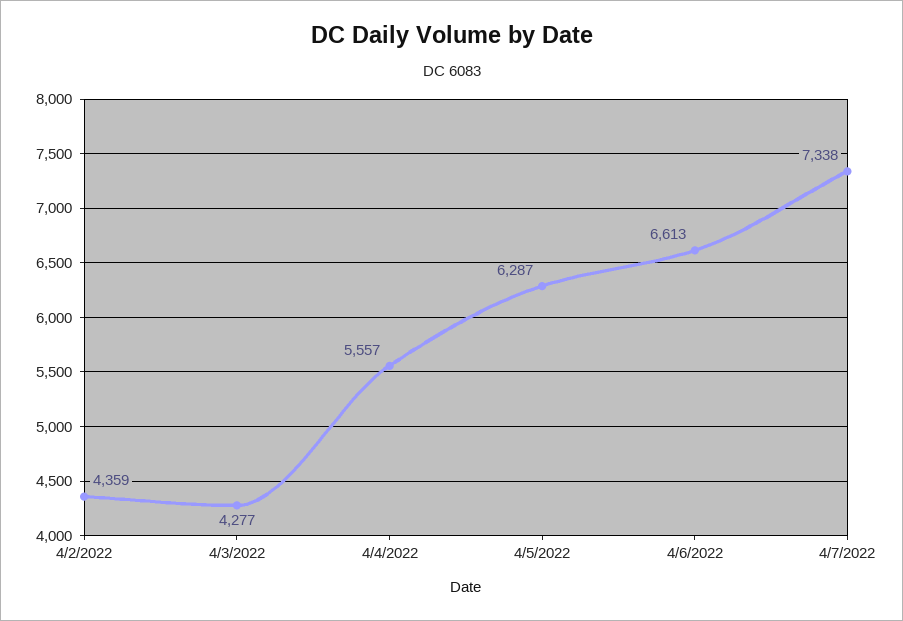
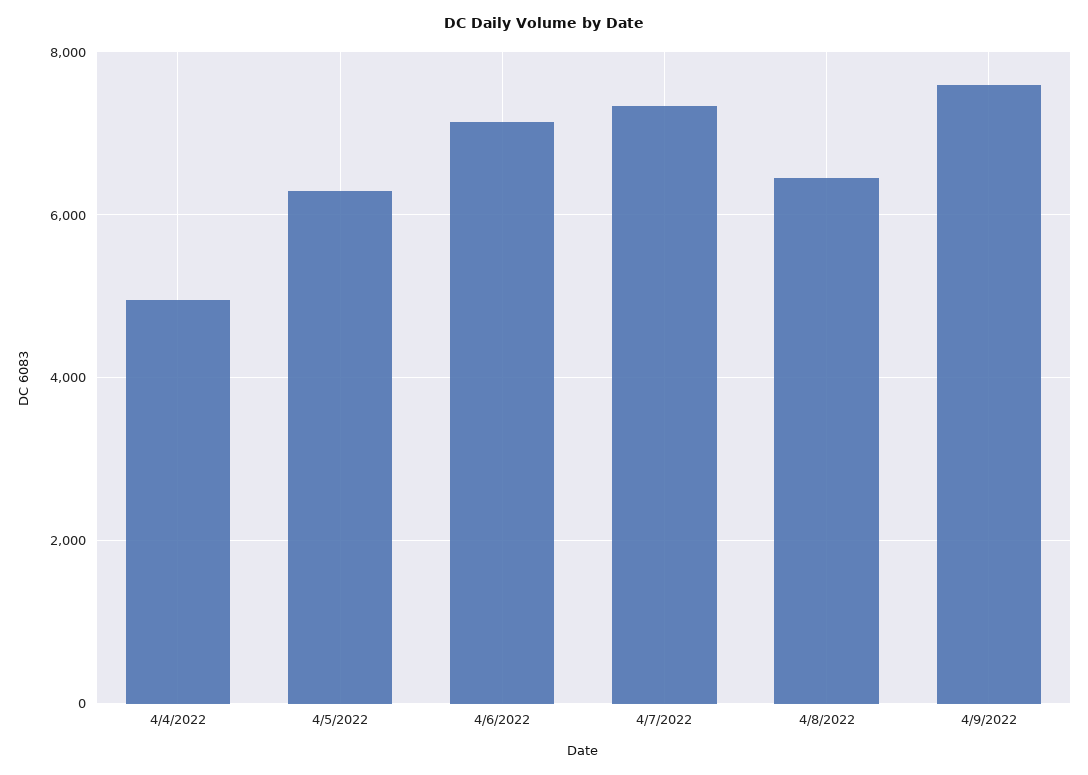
4/2/2022: 4359 -> none
4/3/2022: 4277 -> none
4/4/2022: 5557 -> 5000
4/6/2022: 6613 -> 7200
4/8/2022: none -> 6400
4/9/2022: none -> 7600

